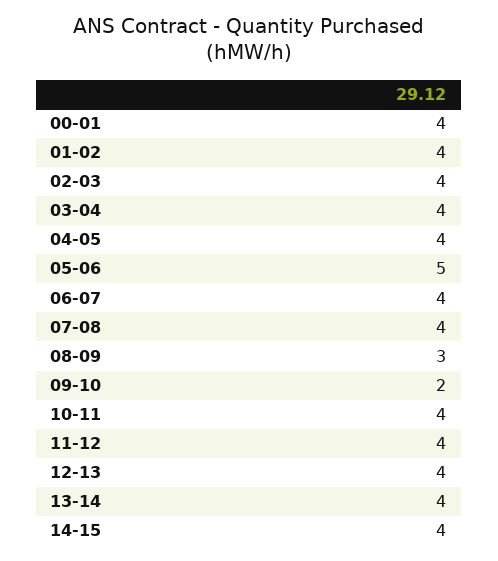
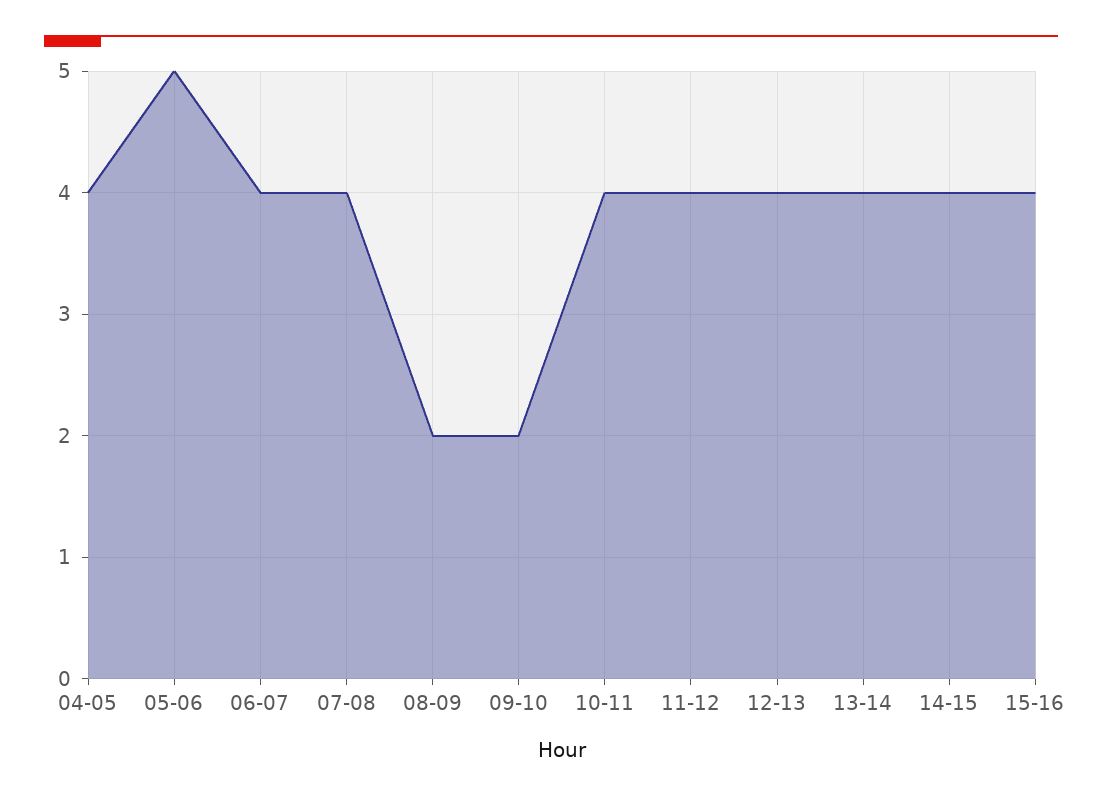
00-01: 4 -> none
01-02: 4 -> none
02-03: 4 -> none
03-04: 4 -> none
08-09: 3 -> 2
15-16: none -> 4

